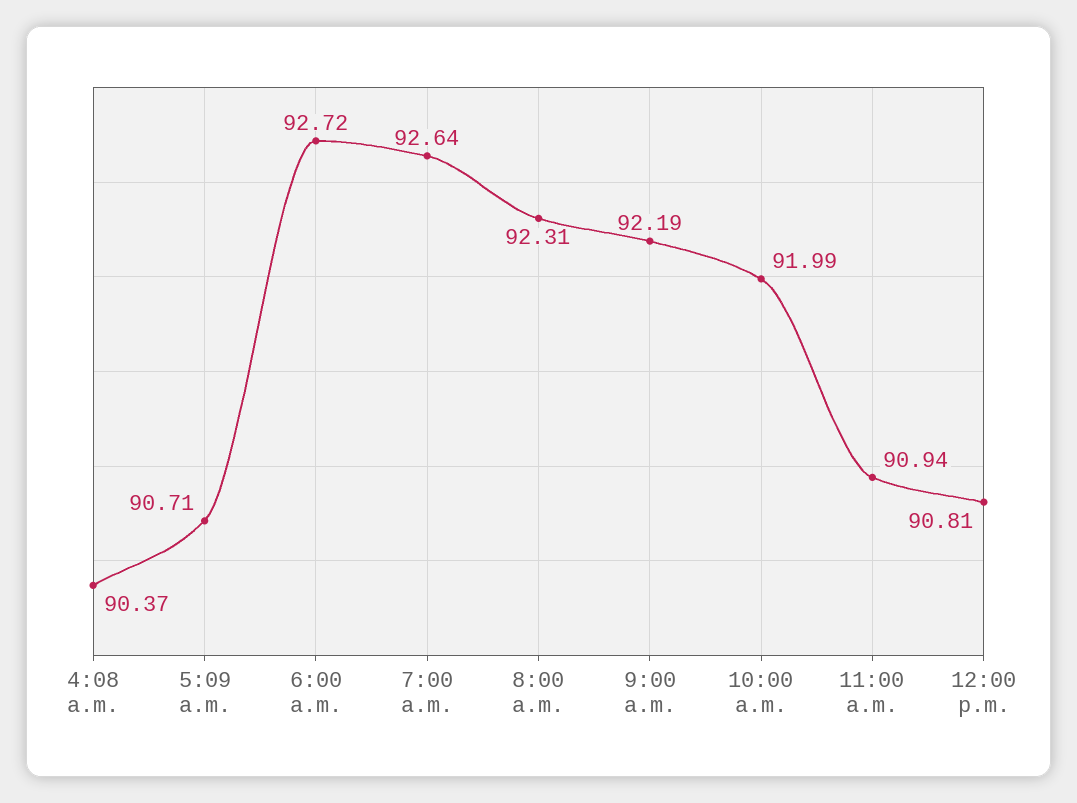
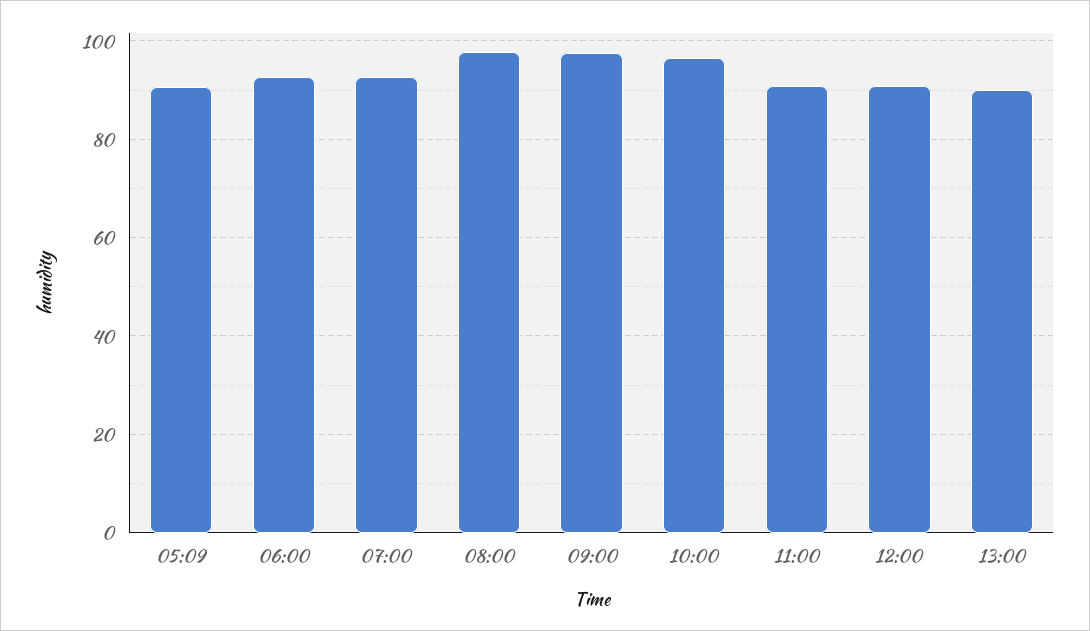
4:08 a.m.: 90.37 -> none
8:00 a.m.: 92.31 -> 98
9:00 a.m.: 92.19 -> 98
10:00 a.m.: 91.99 -> 96
13:00: none -> 90

